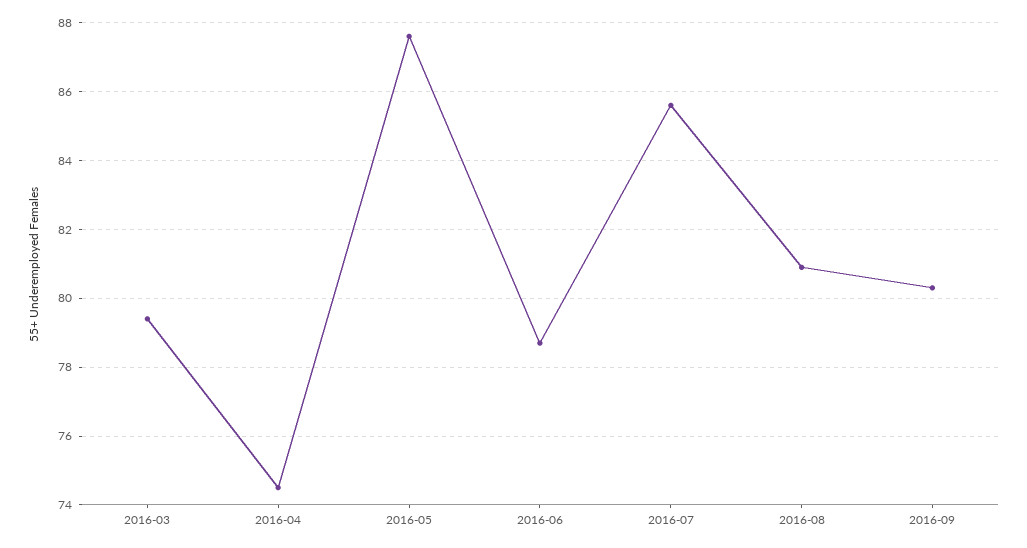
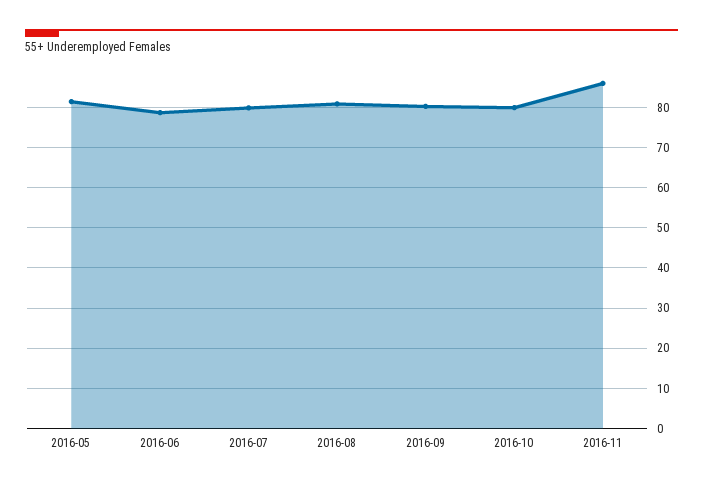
2016-03: 79.5 -> none
2016-04: 74.5 -> none
2016-05: 87.5 -> 82
2016-07: 85.5 -> 80
2016-10: none -> 80
2016-11: none -> 86

